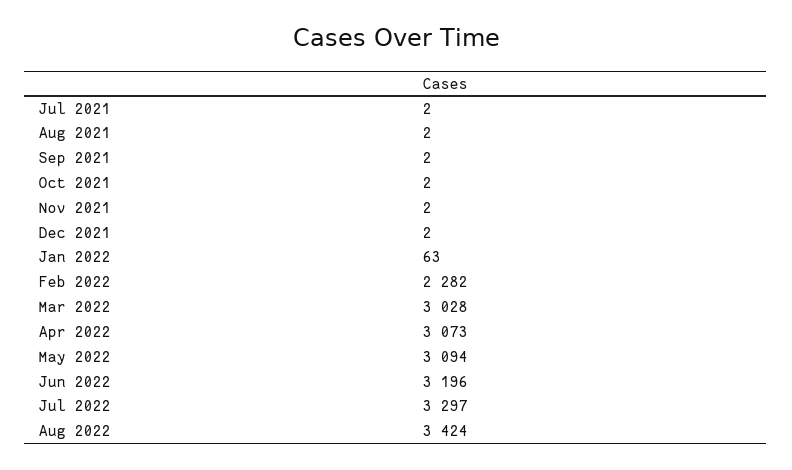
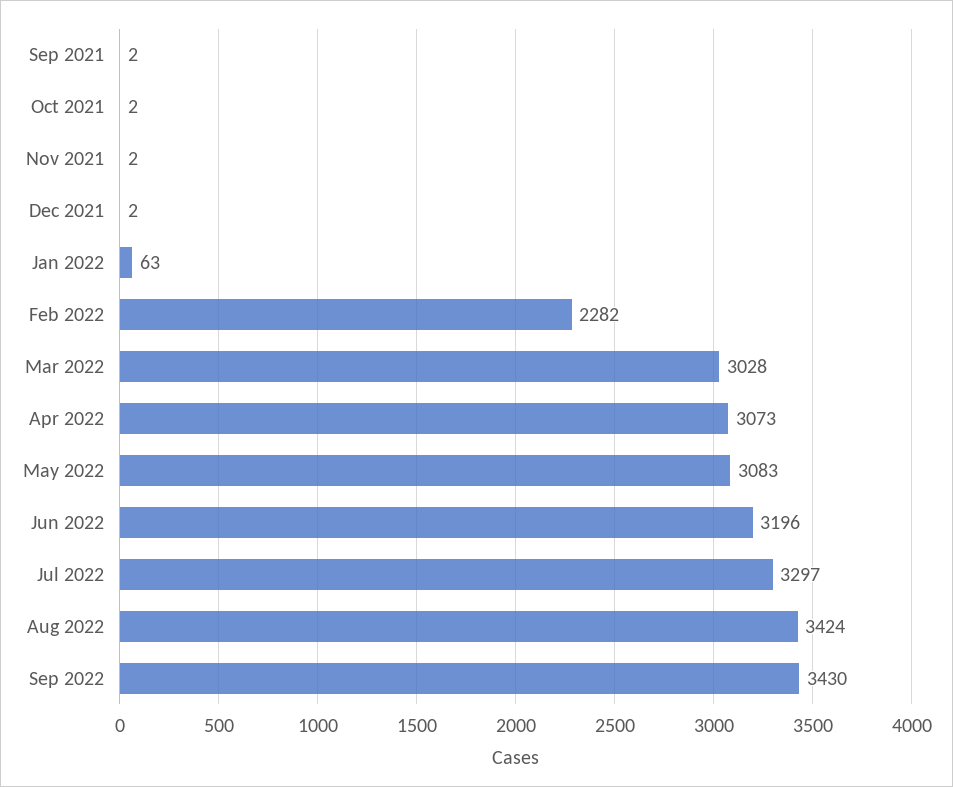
Jul 2021: 2 -> none
Aug 2021: 2 -> none
May 2022: 3094 -> 3083
Sep 2022: none -> 3430

